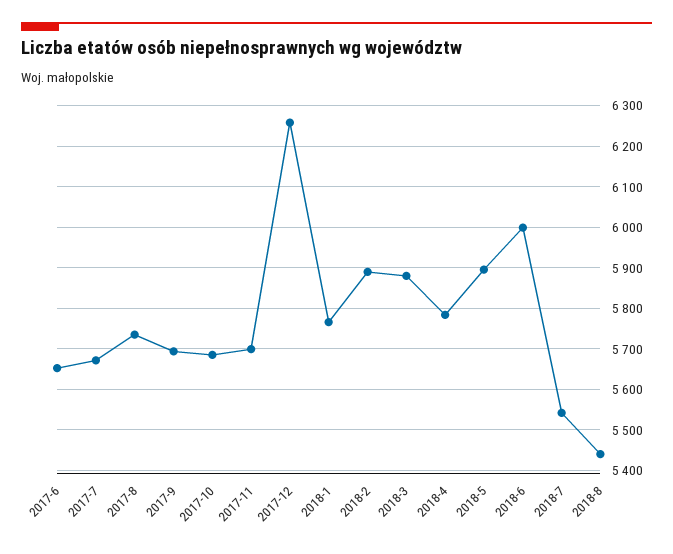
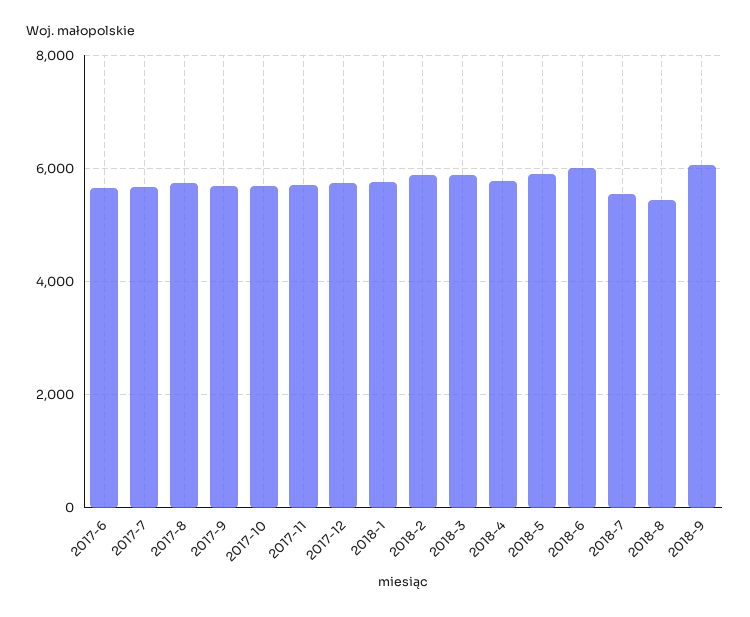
2017-12: 6260 -> 5800
2018-9: none -> 6000

